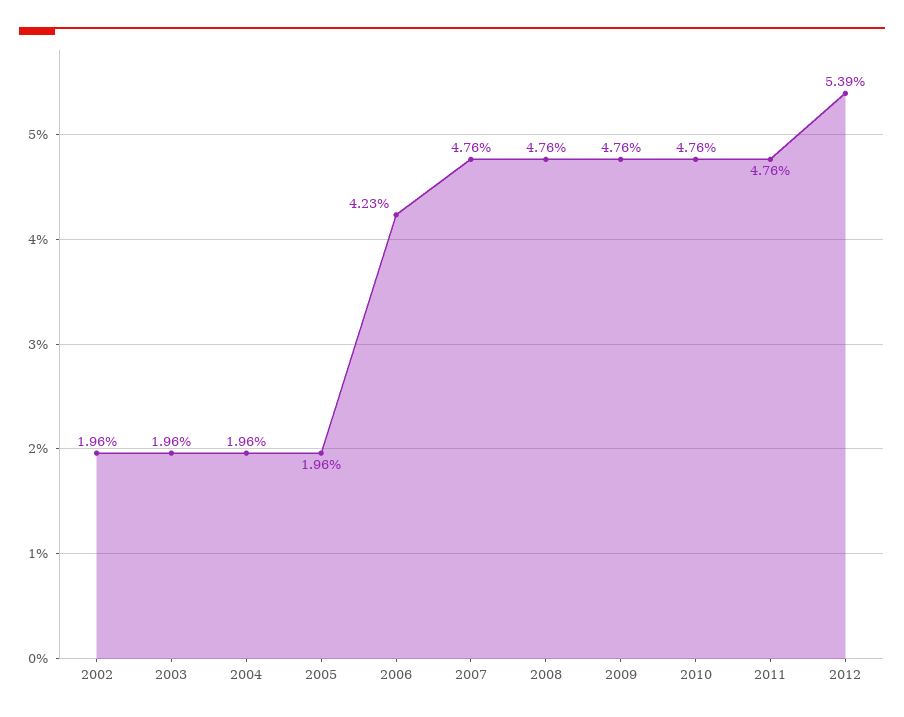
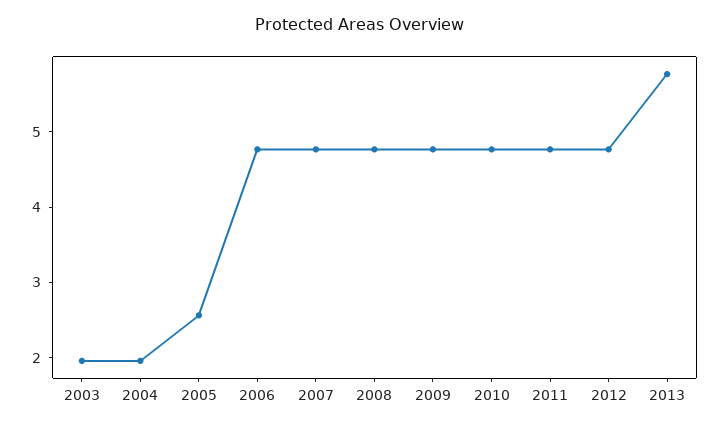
2002: 1.96 -> none
2005: 1.96 -> 2.6
2006: 4.23 -> 4.8
2012: 5.39 -> 4.8
2013: none -> 5.8

